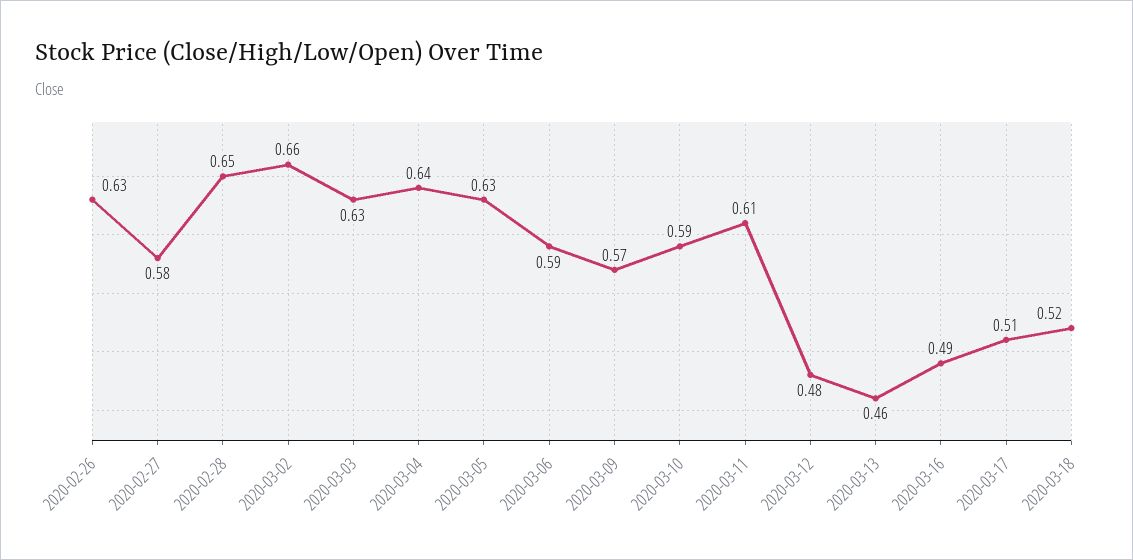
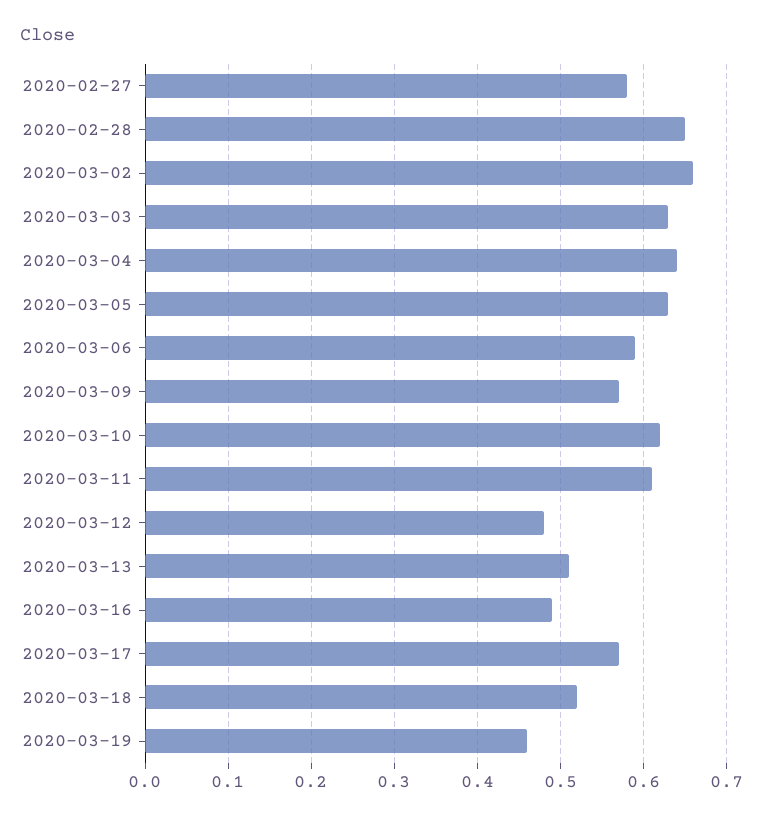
2020-02-26: 0.63 -> none
2020-03-10: 0.59 -> 0.62
2020-03-13: 0.46 -> 0.51
2020-03-17: 0.51 -> 0.57
2020-03-19: none -> 0.46

